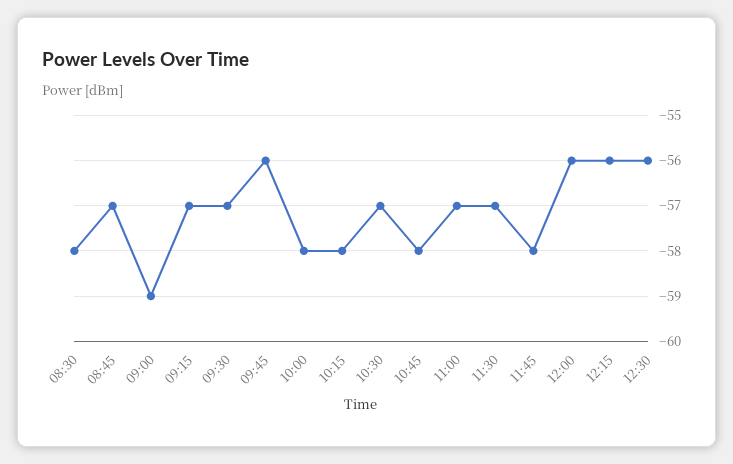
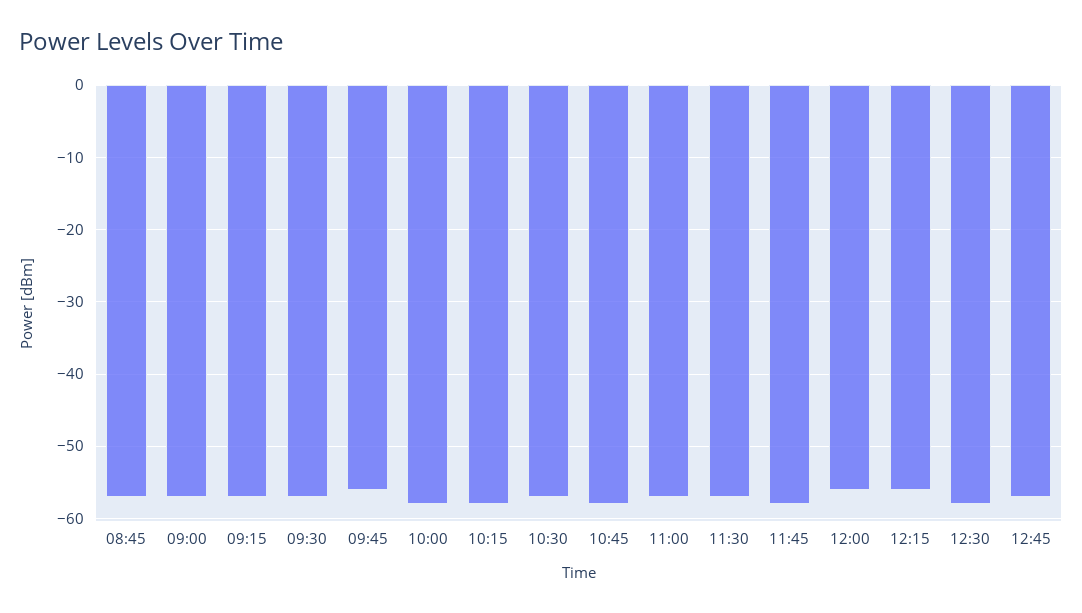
08:30: -58 -> none
09:00: -59 -> -57
12:30: -56 -> -58
12:45: none -> -57

